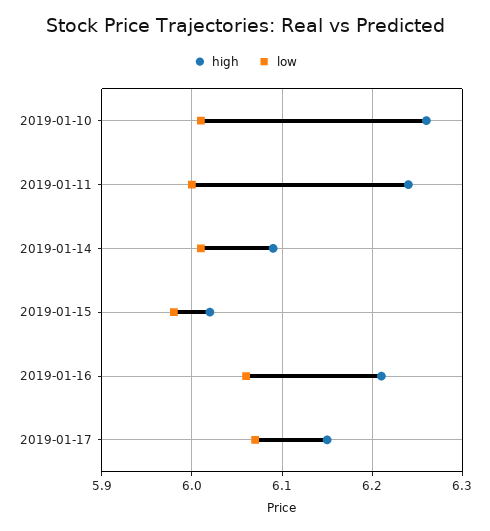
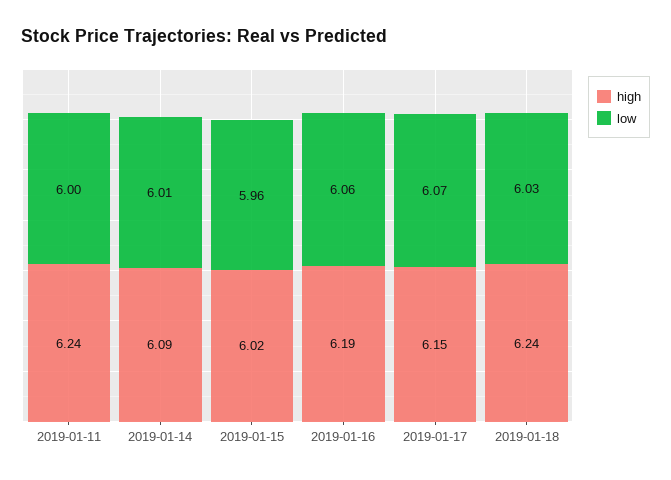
high, 2019-01-10: 6.26 -> none
low, 2019-01-10: 6.01 -> none
low, 2019-01-15: 5.98 -> 5.96
high, 2019-01-16: 6.21 -> 6.19
high, 2019-01-18: none -> 6.24
low, 2019-01-18: none -> 6.03

